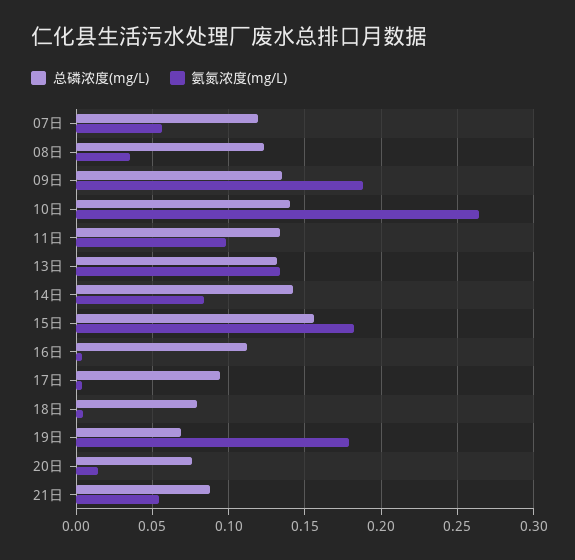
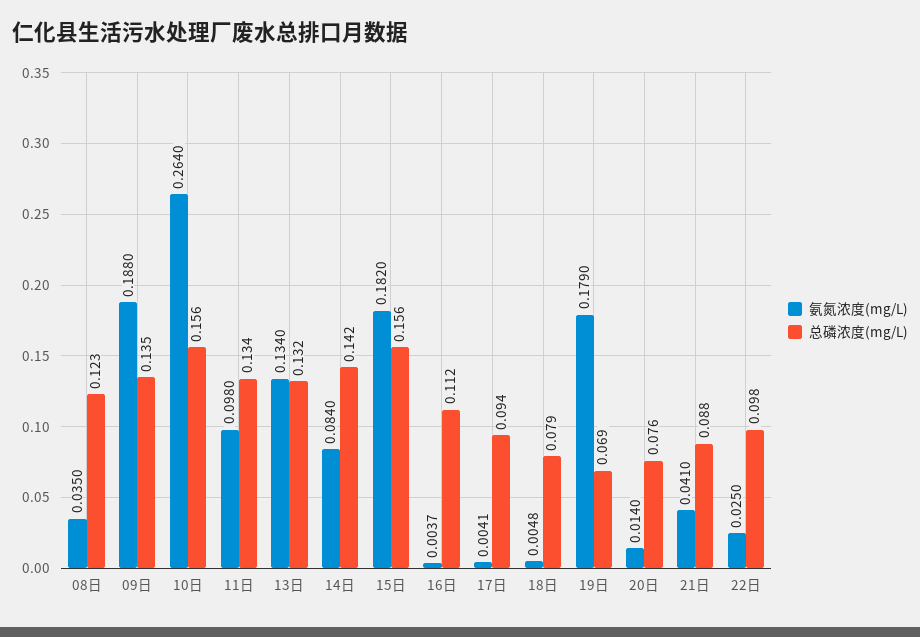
总磷浓度(mg/L), 07日: 0.12 -> none
氨氮浓度(mg/L), 07日: 0.055 -> none
总磷浓度(mg/L), 10日: 0.14 -> 0.156
氨氮浓度(mg/L), 21日: 0.055 -> 0.041
氨氮浓度(mg/L), 22日: none -> 0.025
总磷浓度(mg/L), 22日: none -> 0.098

